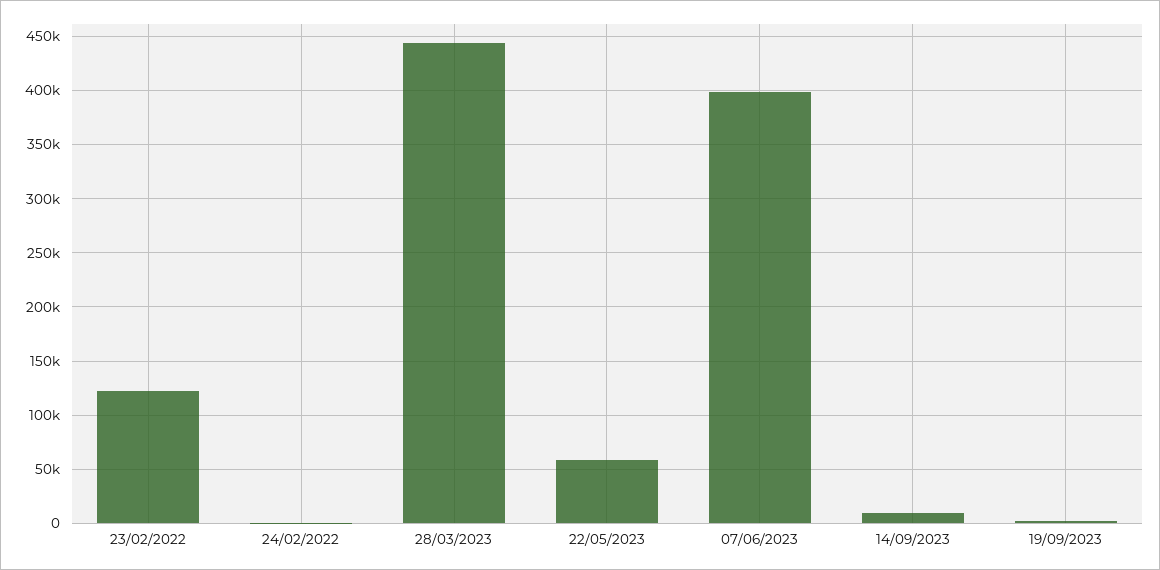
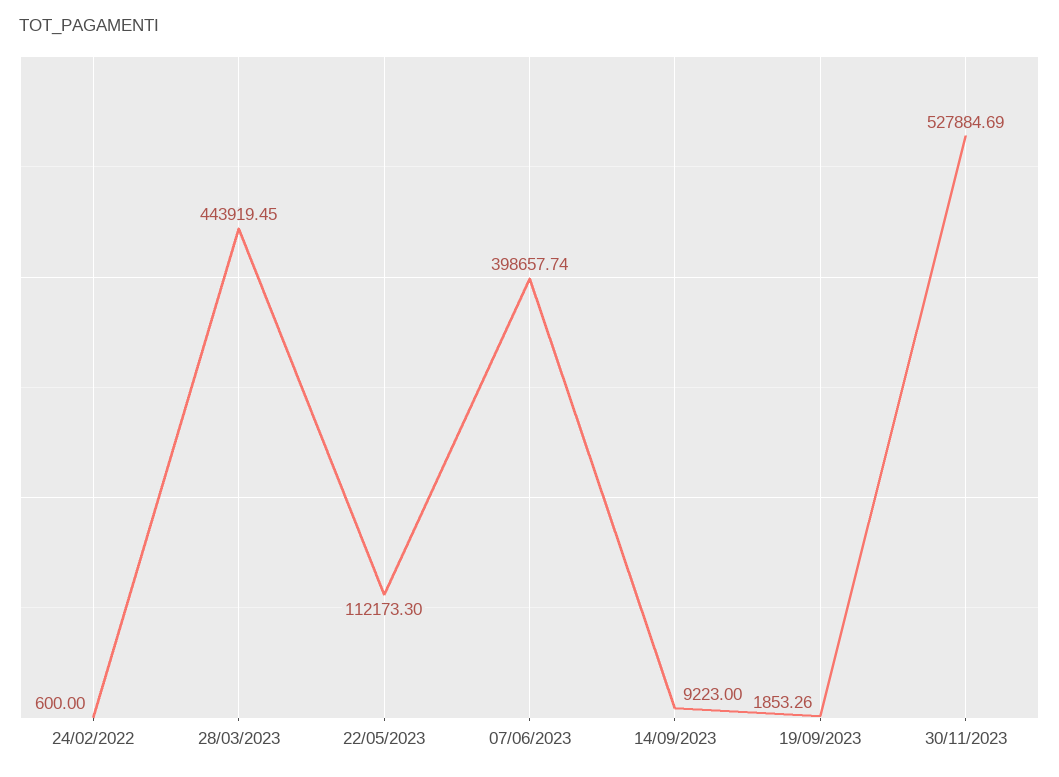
23/02/2022: 120000 -> none
22/05/2023: 60000 -> 112173.3
30/11/2023: none -> 527884.69

